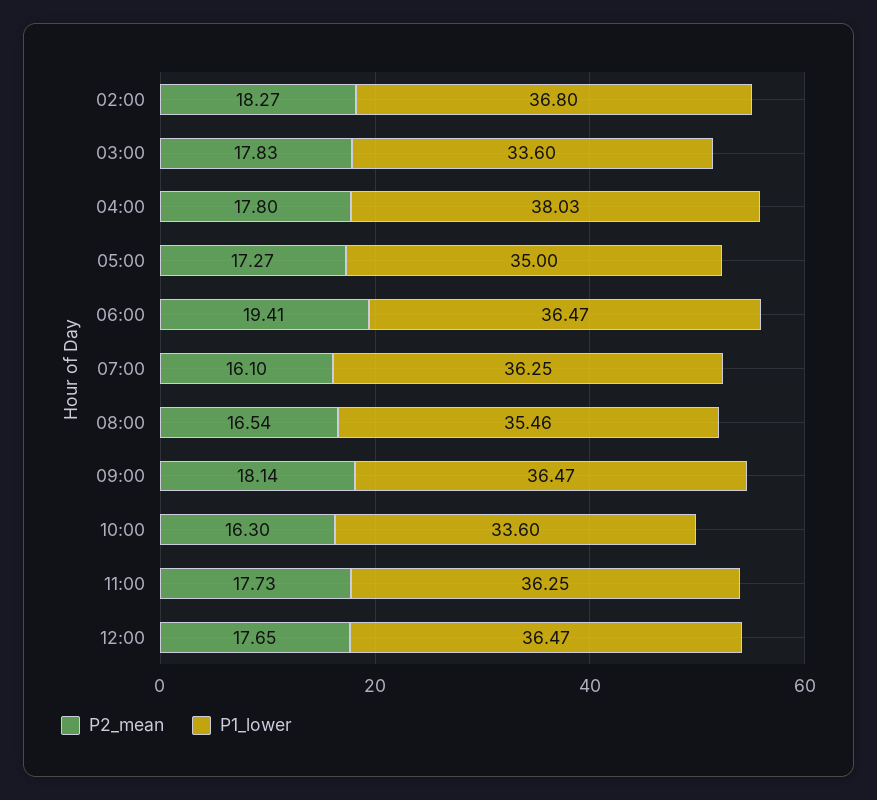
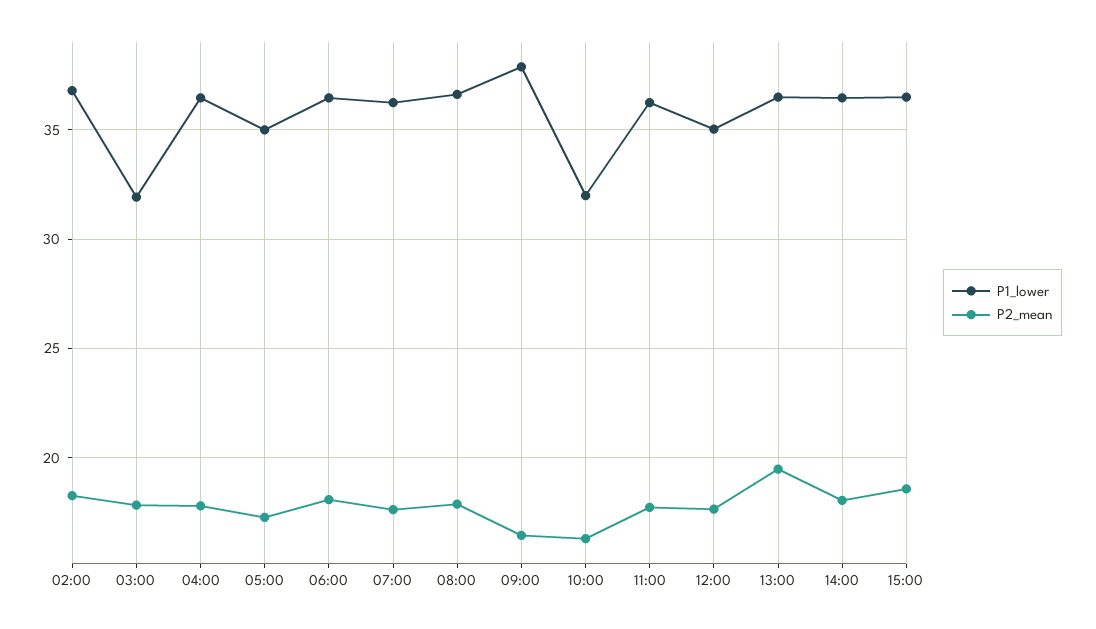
P1_lower, 03:00: 33.6 -> 32
P1_lower, 04:00: 38.03 -> 36.5
P2_mean, 06:00: 19.41 -> 18
P2_mean, 07:00: 16.1 -> 17.5
P2_mean, 08:00: 16.54 -> 18
P1_lower, 08:00: 35.46 -> 36.5
P2_mean, 09:00: 18.14 -> 16.5
P1_lower, 09:00: 36.47 -> 38
P1_lower, 10:00: 33.6 -> 32
P1_lower, 12:00: 36.47 -> 35
P1_lower, 13:00: none -> 36.5
P2_mean, 13:00: none -> 19.5
P1_lower, 14:00: none -> 36.5
P2_mean, 14:00: none -> 18
P1_lower, 15:00: none -> 36.5
P2_mean, 15:00: none -> 18.5

